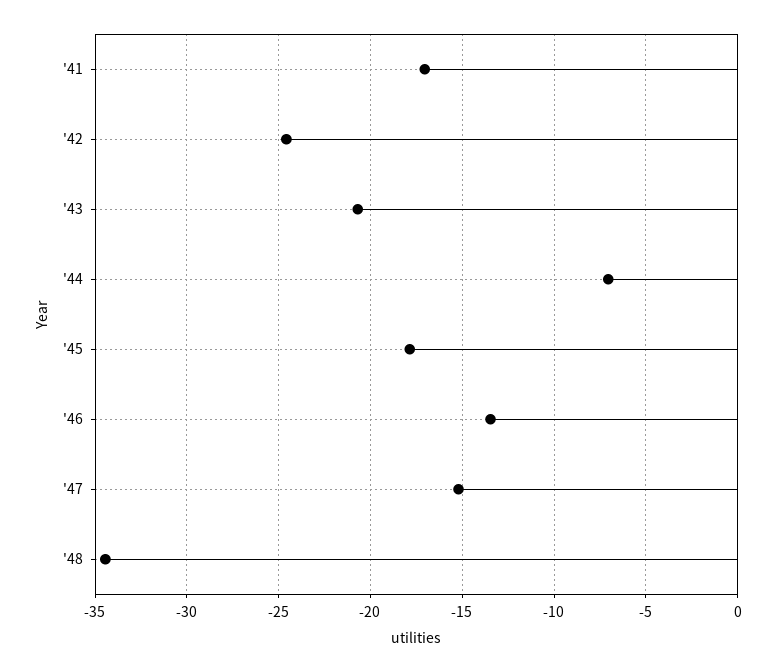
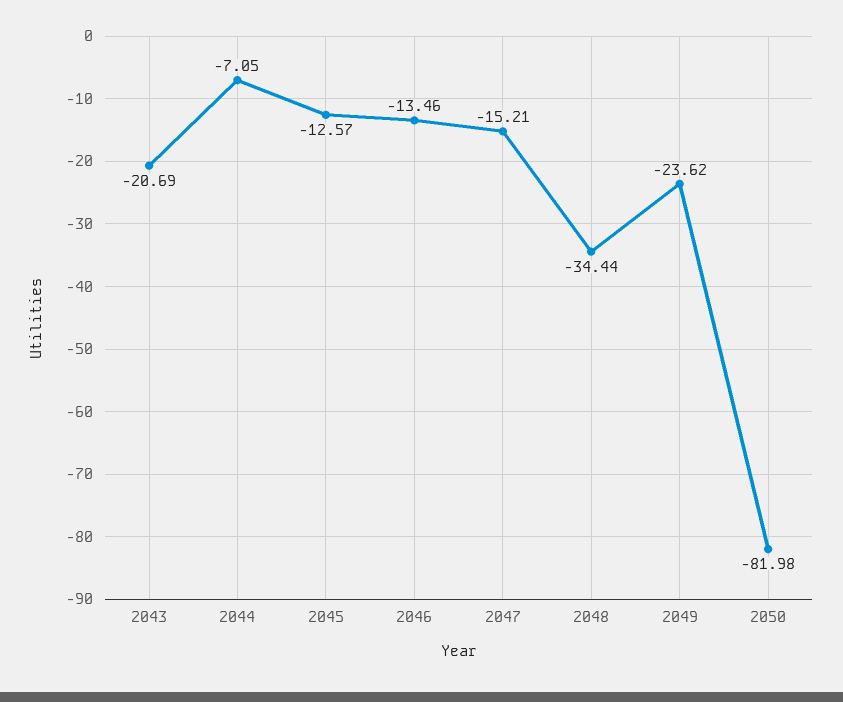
'41: -17 -> none
'42: -24.5 -> none
'45: -18 -> -12.57
2049: none -> -23.62
2050: none -> -81.98

